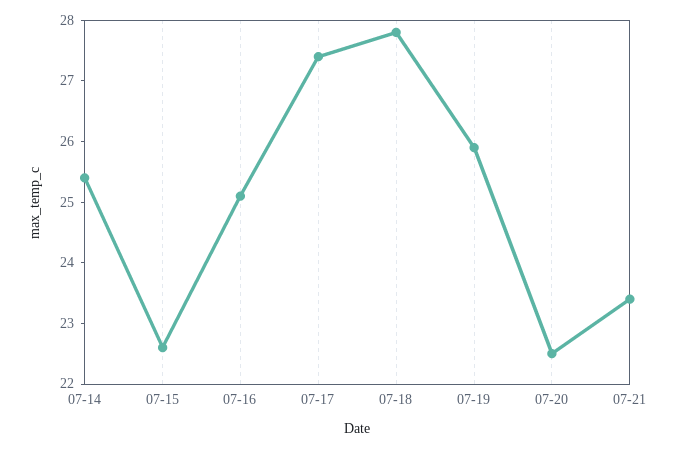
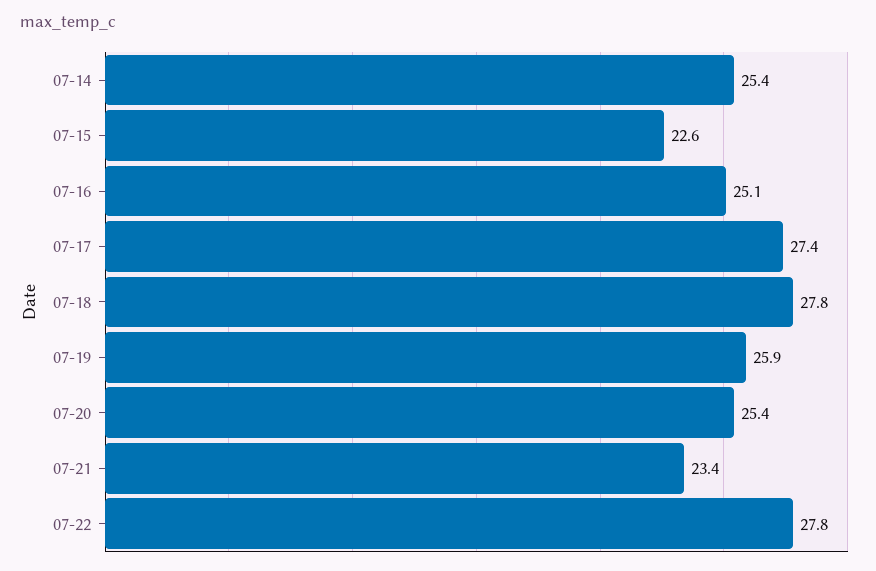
07-20: 22.5 -> 25.4
07-22: none -> 27.8

